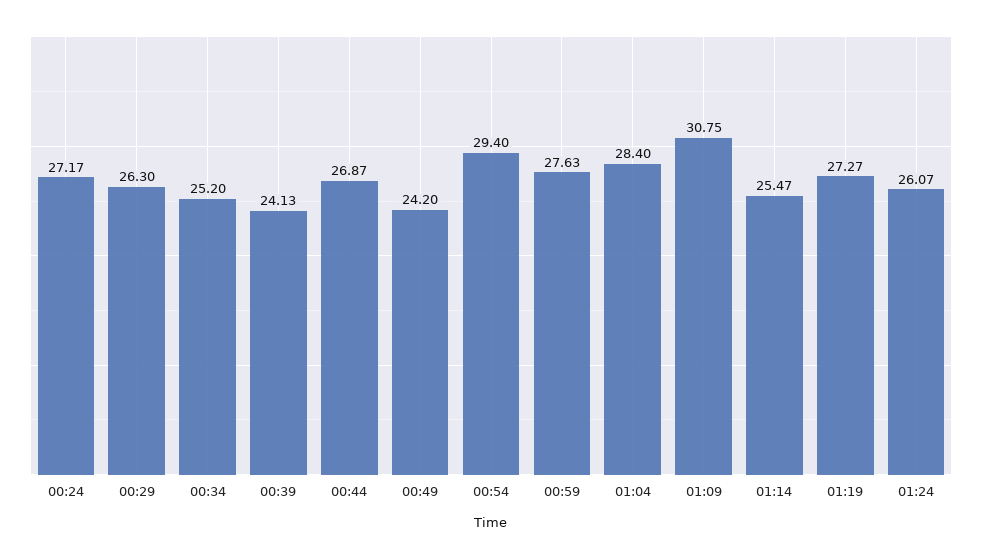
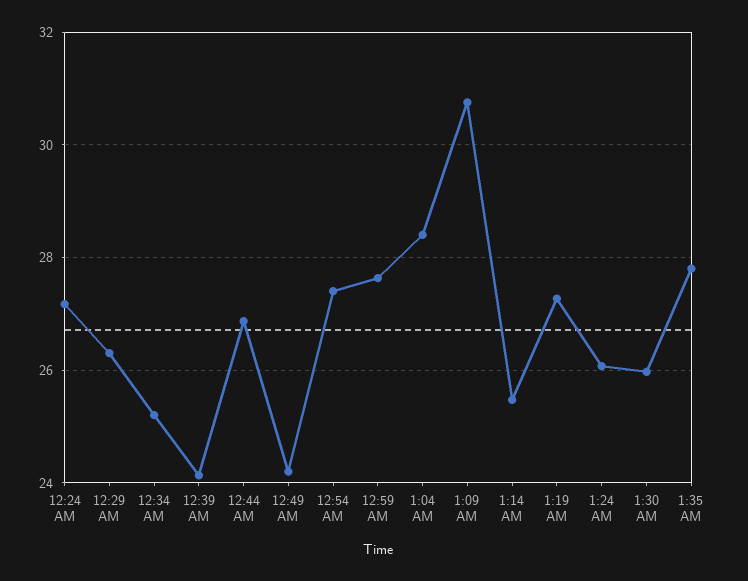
00:54: 29.4 -> 27.4
1:30 AM: none -> 26
1:35 AM: none -> 27.8

